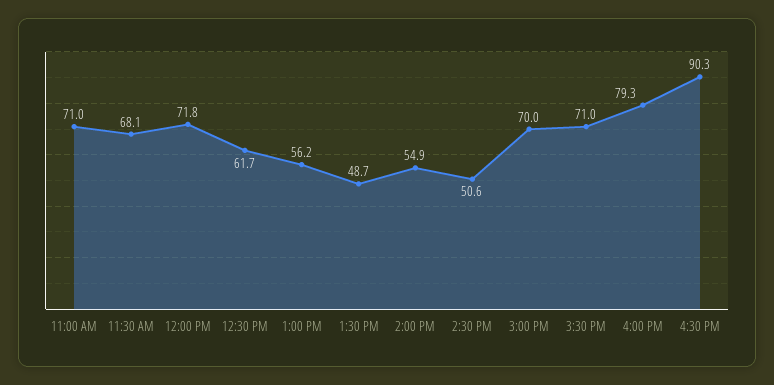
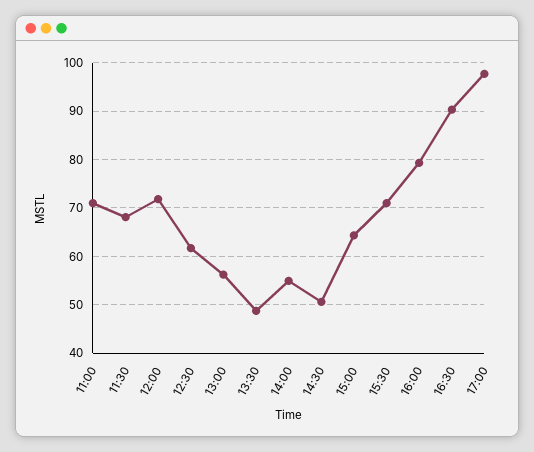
3:00 PM: 70 -> 64
17:00: none -> 98

